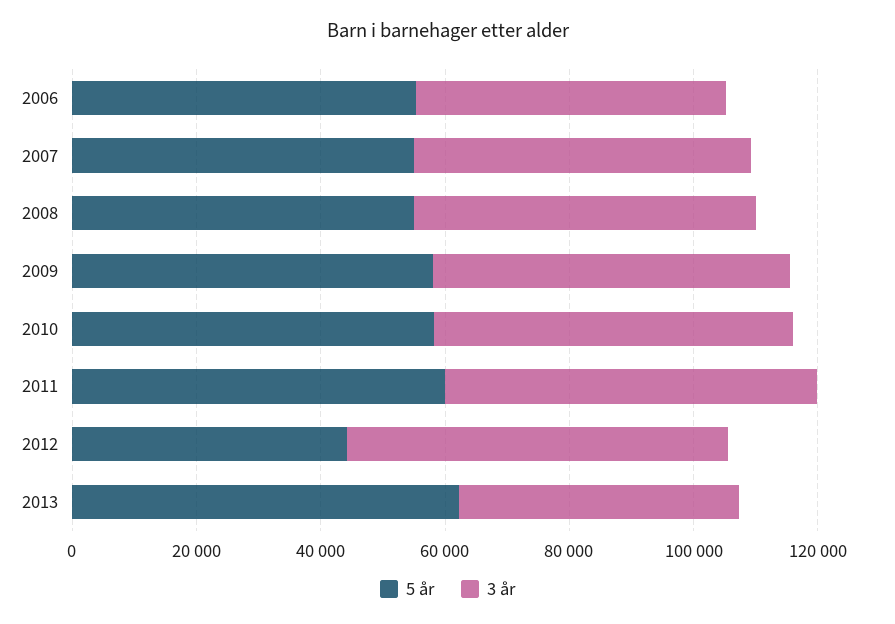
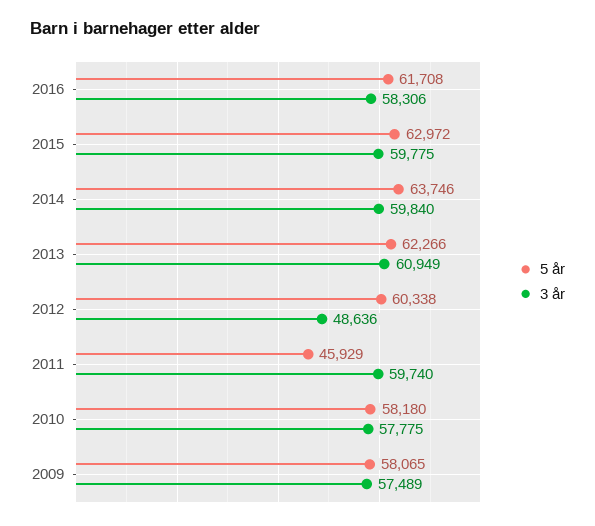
5 år, 2006: 55000 -> none
3 år, 2006: 50000 -> none
5 år, 2007: 55000 -> none
3 år, 2007: 55000 -> none
5 år, 2008: 55000 -> none
3 år, 2008: 55000 -> none
5 år, 2011: 60000 -> 45929
5 år, 2012: 45000 -> 60338
3 år, 2012: 60000 -> 48636
3 år, 2013: 45000 -> 60949
5 år, 2016: none -> 61708
3 år, 2016: none -> 58306
5 år, 2015: none -> 62972
3 år, 2015: none -> 59775
5 år, 2014: none -> 63746
3 år, 2014: none -> 59840

